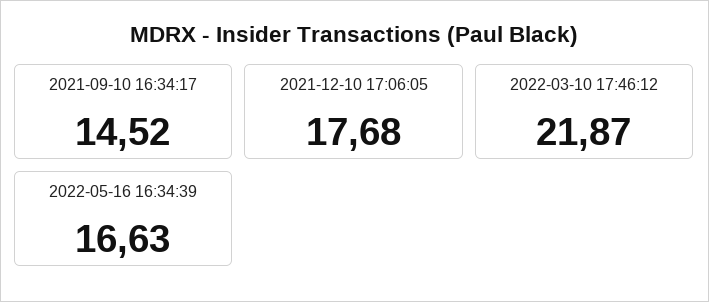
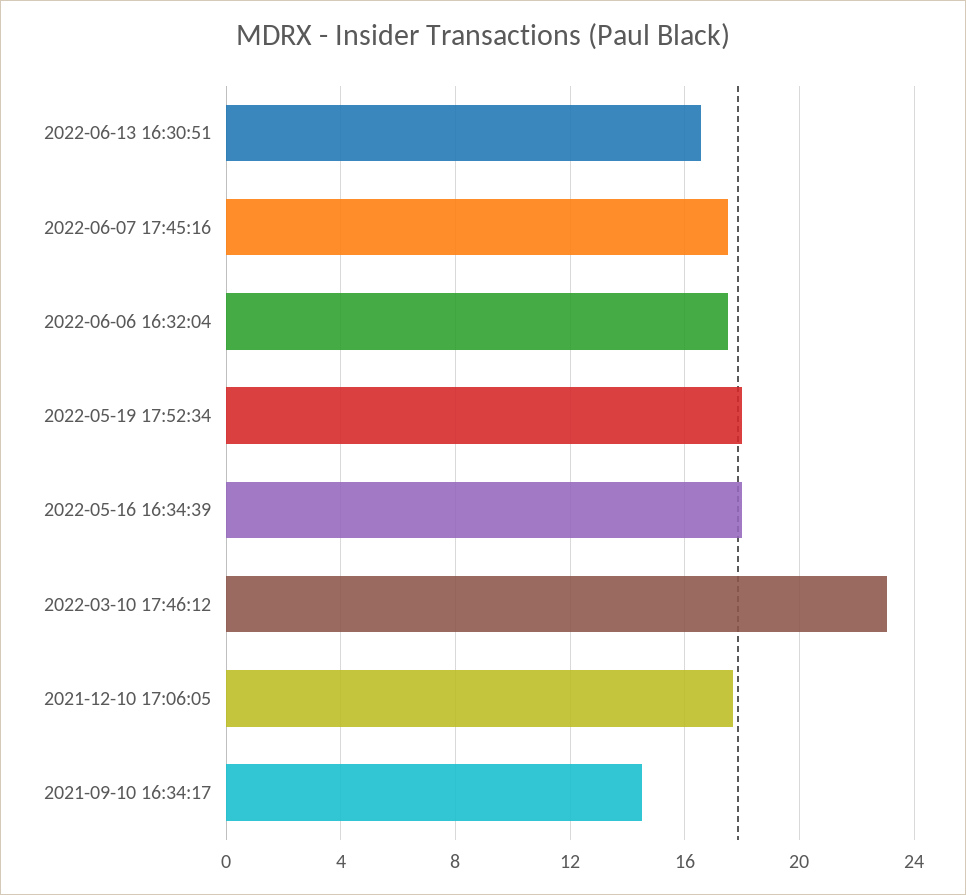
2022-03-10 17:46:12: 21.87 -> 23
2022-05-16 16:34:39: 16.63 -> 18
2022-06-13 16:30:51: none -> 16.5
2022-06-07 17:45:16: none -> 17.5
2022-06-06 16:32:04: none -> 17.5
2022-05-19 17:52:34: none -> 18

